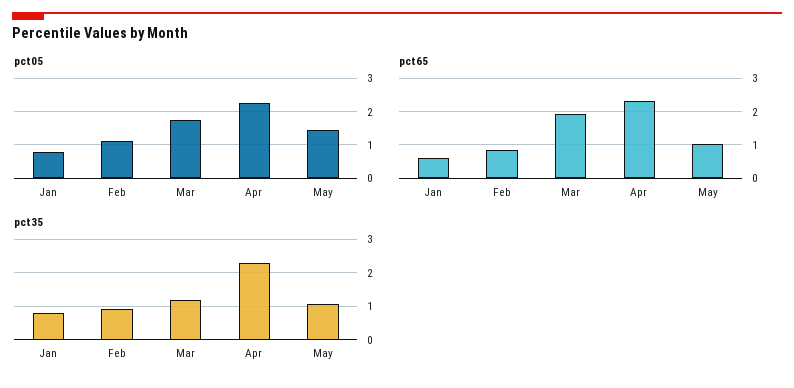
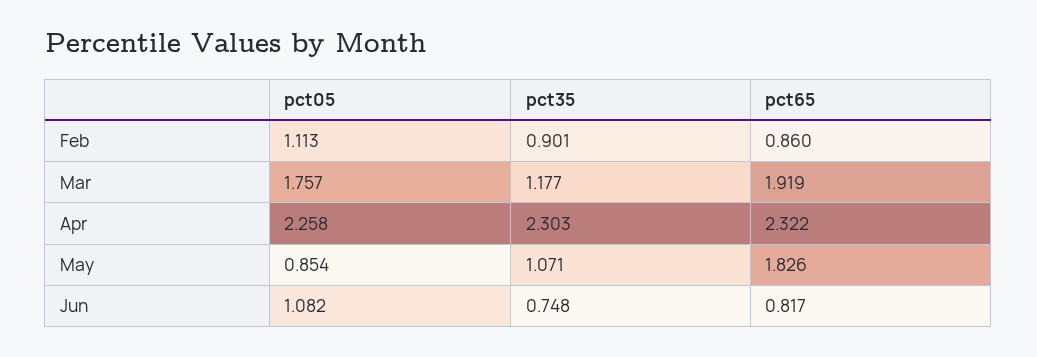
pct05, Jan: 0.8 -> none
pct05, May: 1.4 -> 0.854
pct65, Jan: 0.6 -> none
pct65, May: 1 -> 1.826
pct35, Jan: 0.8 -> none
pct05, Jun: none -> 1.082
pct35, Jun: none -> 0.748
pct65, Jun: none -> 0.817

